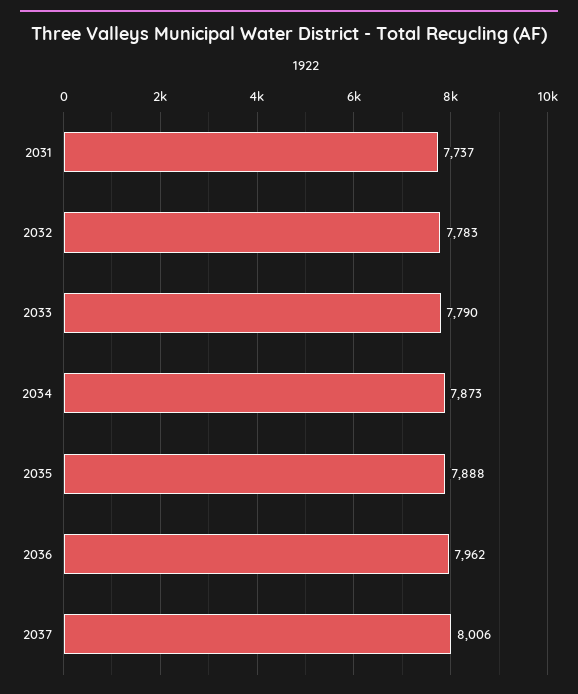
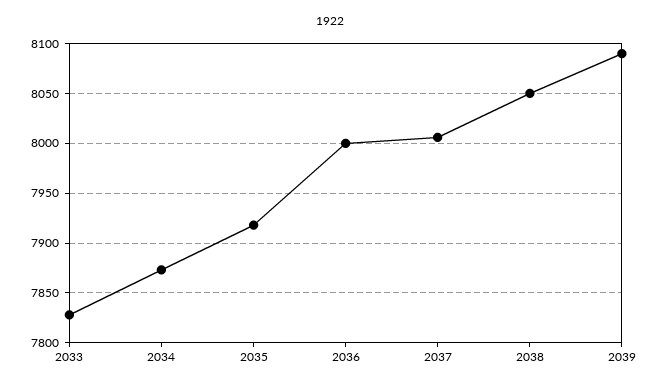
2031: 7737 -> none
2032: 7783 -> none
2033: 7790 -> 7830
2035: 7888 -> 7920
2036: 7962 -> 8000
2038: none -> 8050
2039: none -> 8090

